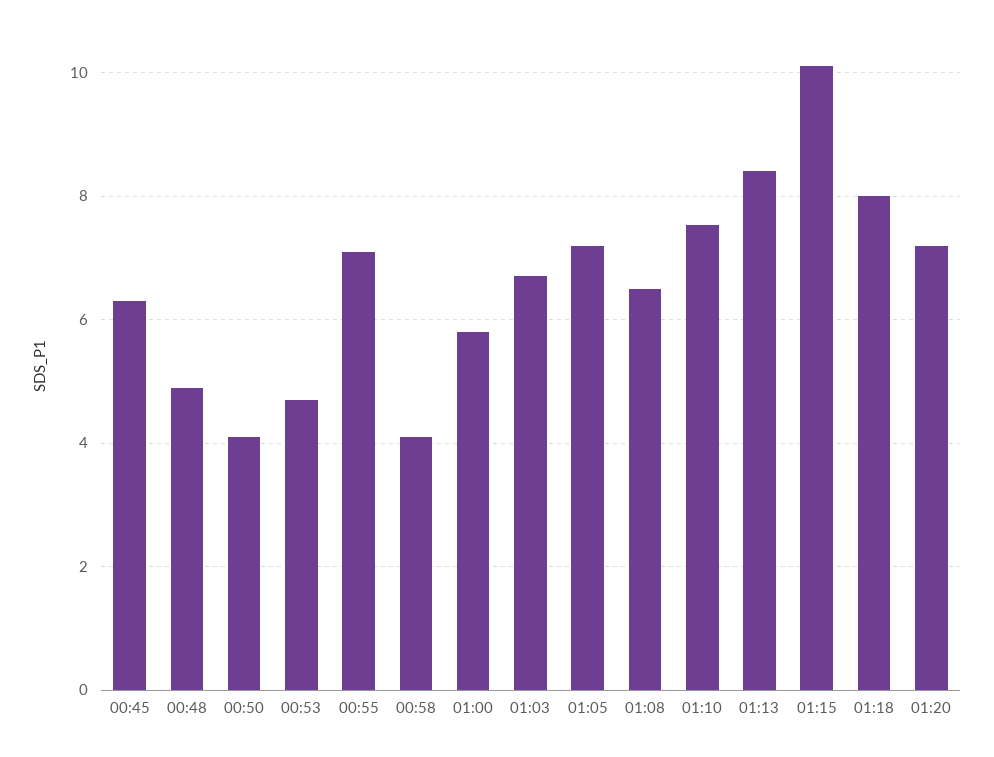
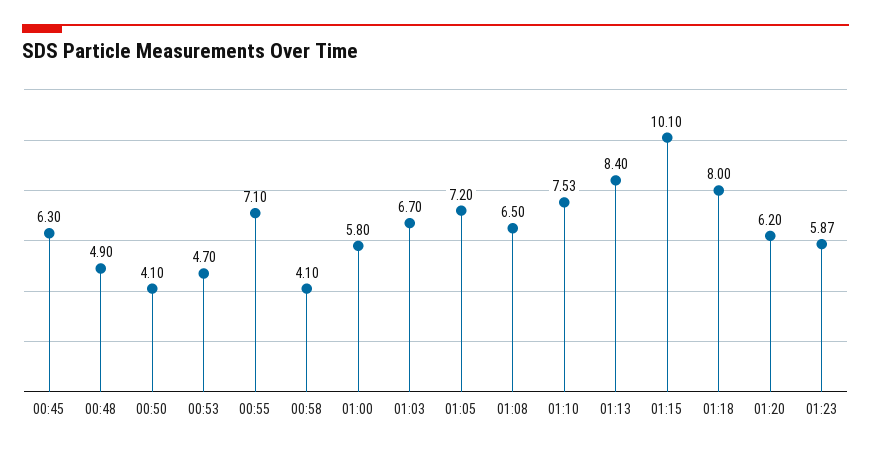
01:20: 7.2 -> 6.2
01:23: none -> 5.87

